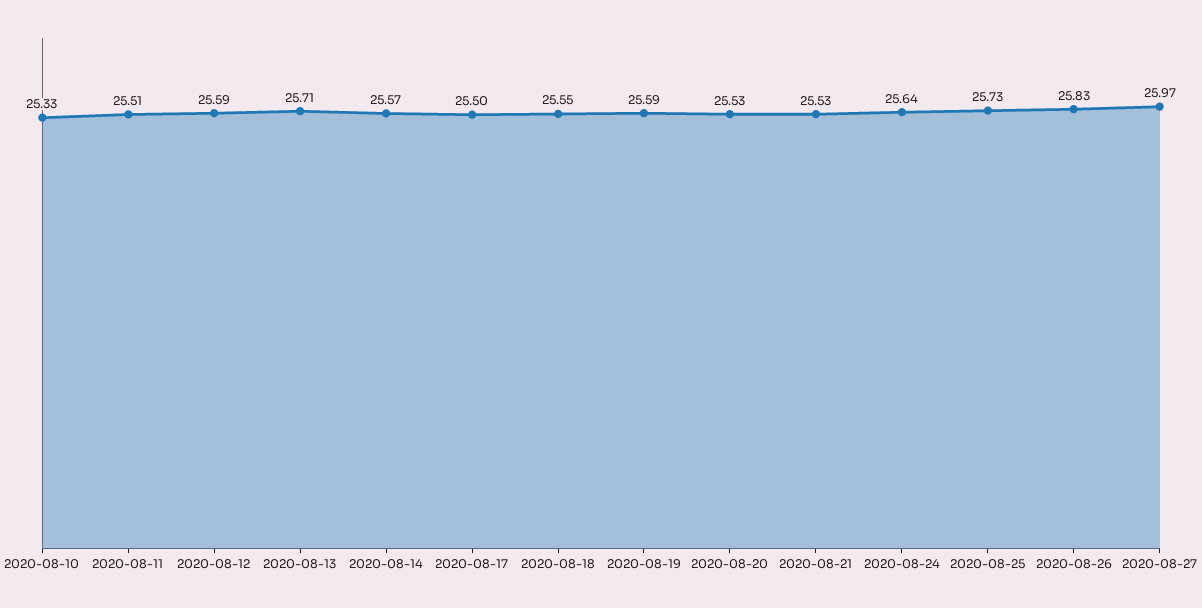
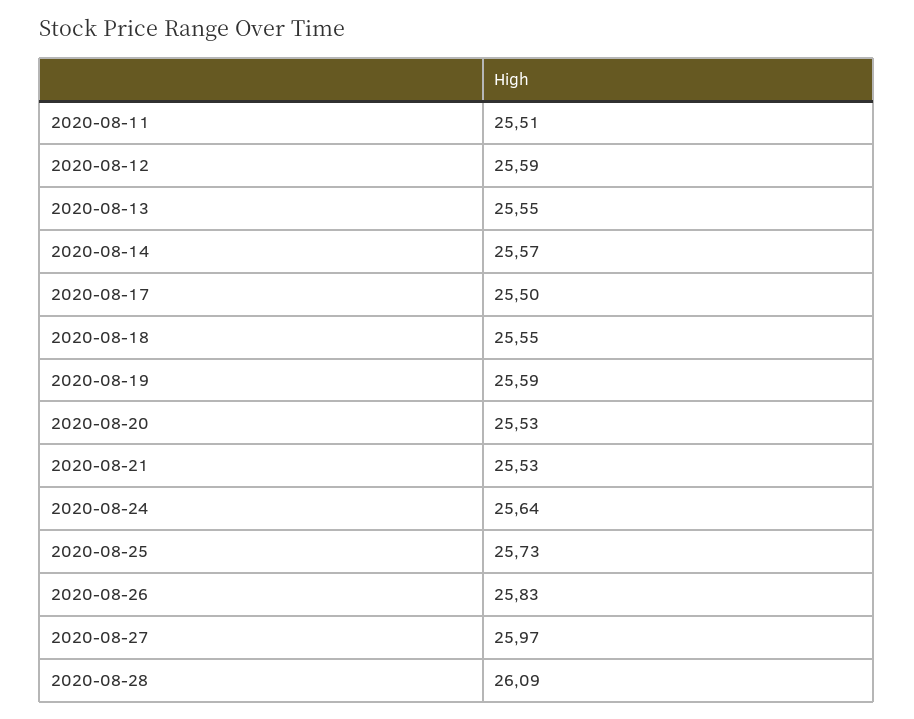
2020-08-10: 25.33 -> none
2020-08-13: 25.71 -> 25.55
2020-08-28: none -> 26.09

